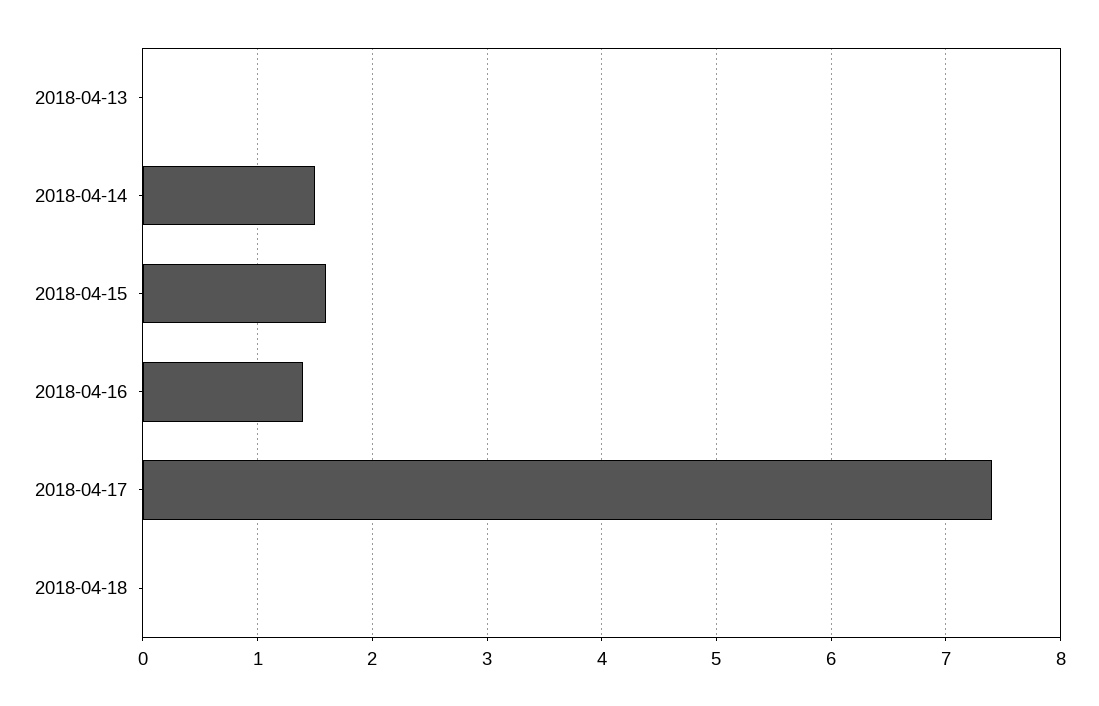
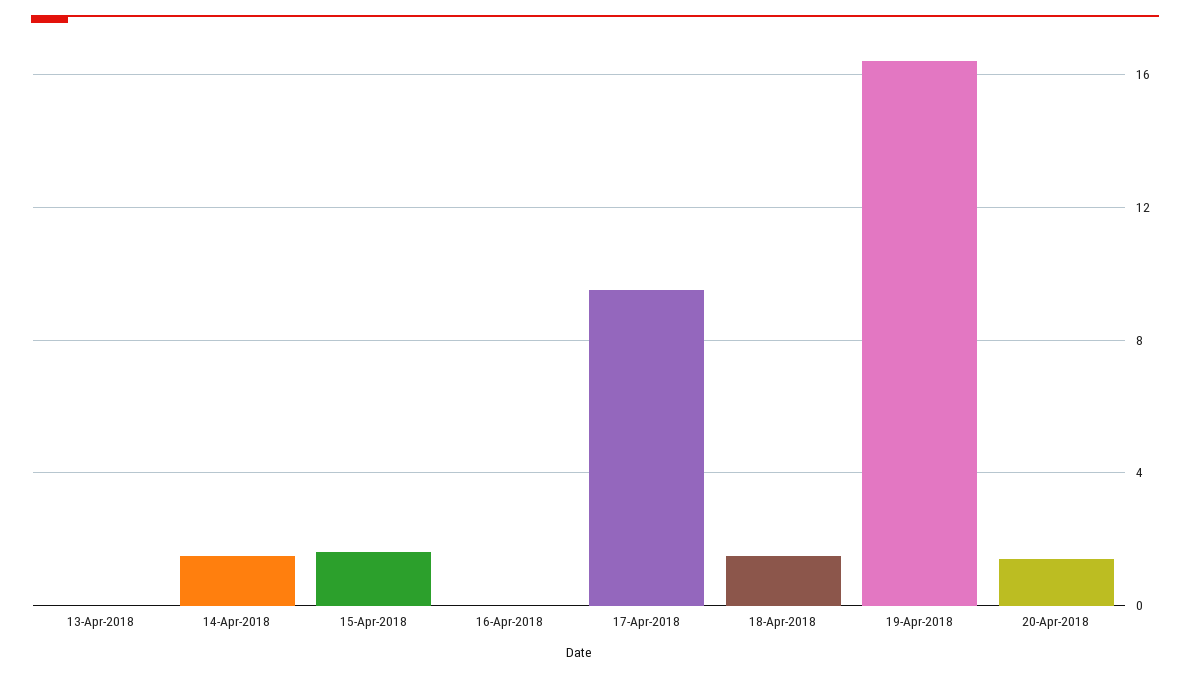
2018-04-16: 1.4 -> 0
2018-04-17: 7.4 -> 9.5
2018-04-18: 0 -> 1.5
19-Apr-2018: none -> 16.5
20-Apr-2018: none -> 1.5

